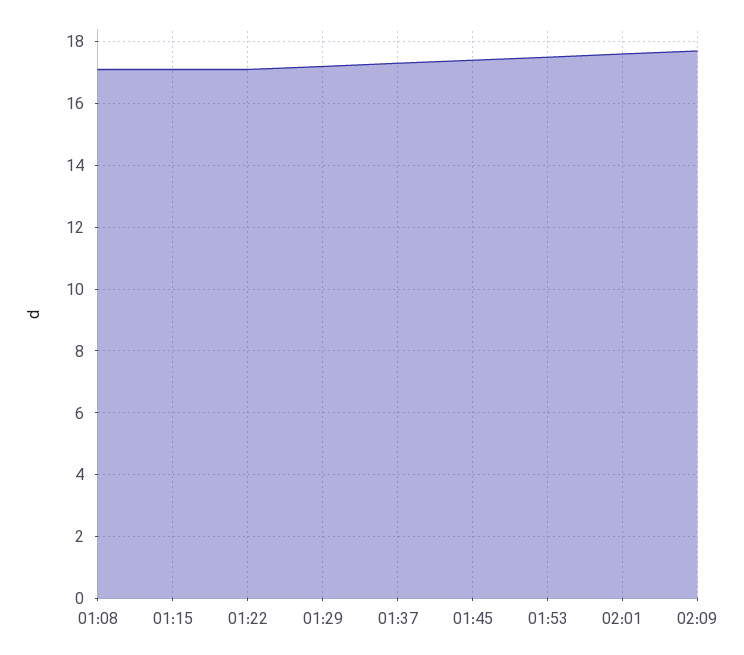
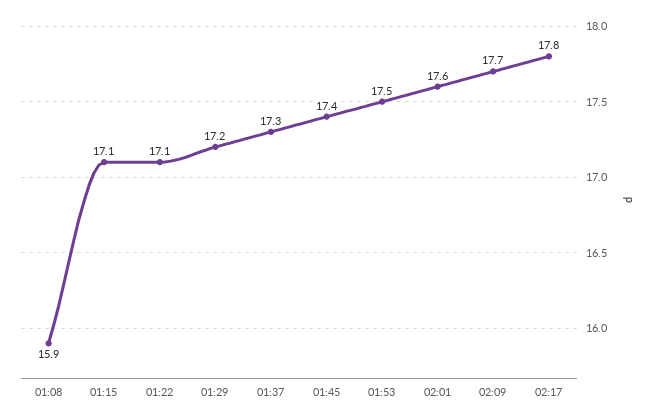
01:08: 17 -> 15.9
02:17: none -> 17.8

